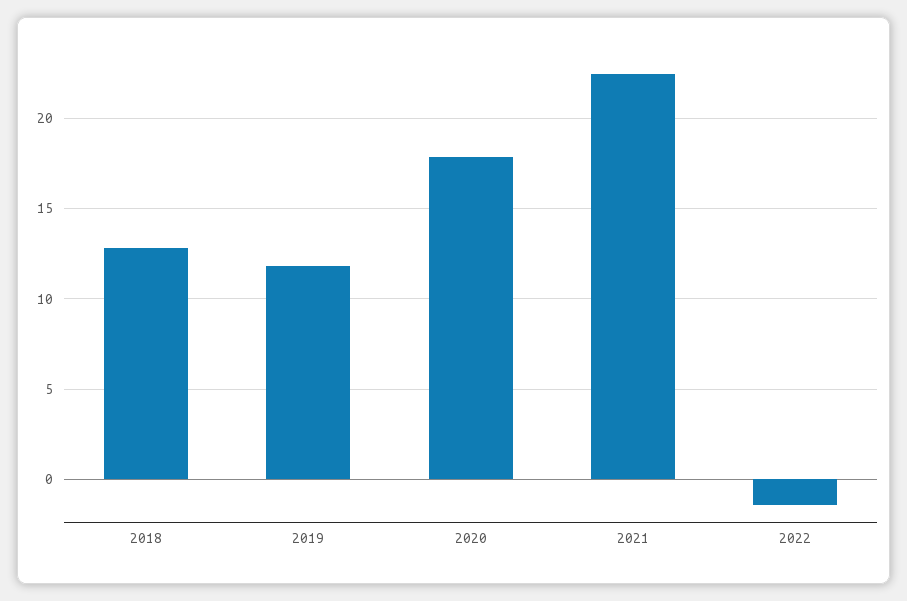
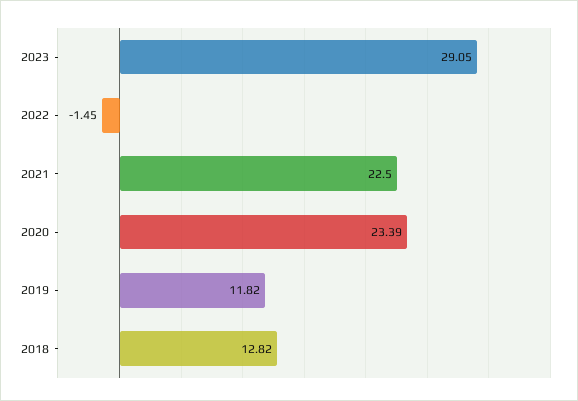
2020: 18 -> 23.39
2023: none -> 29.05

